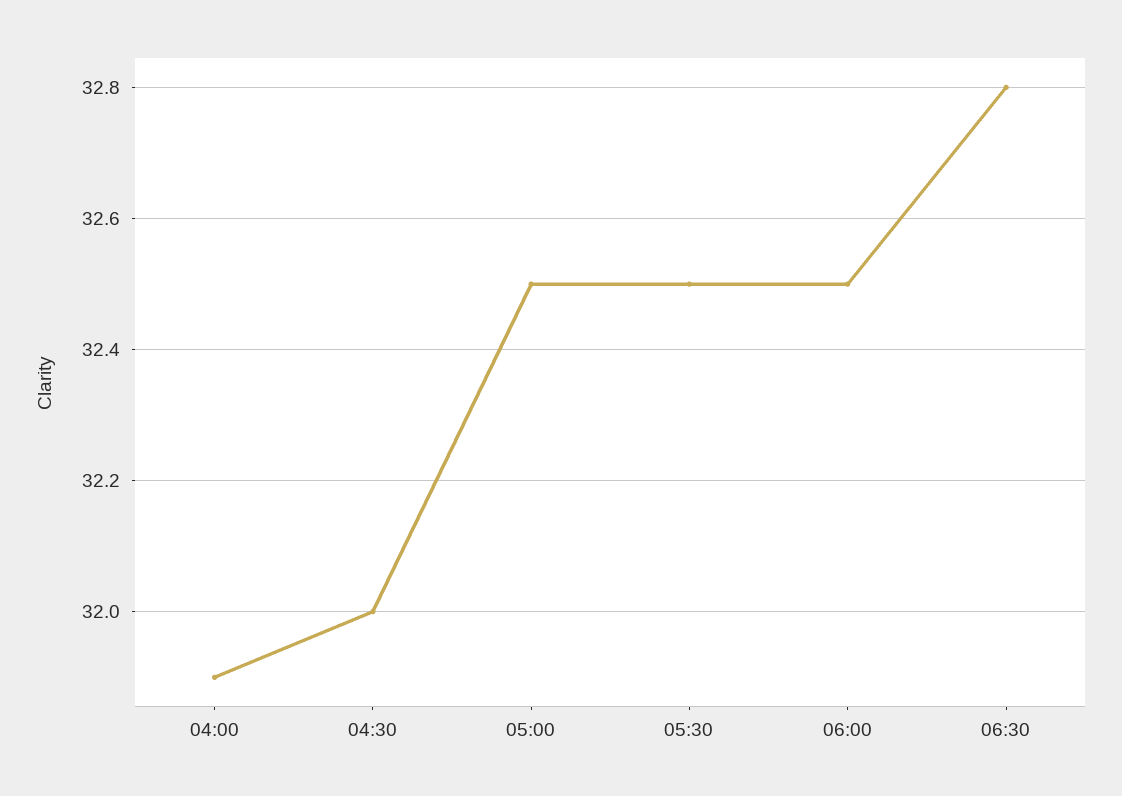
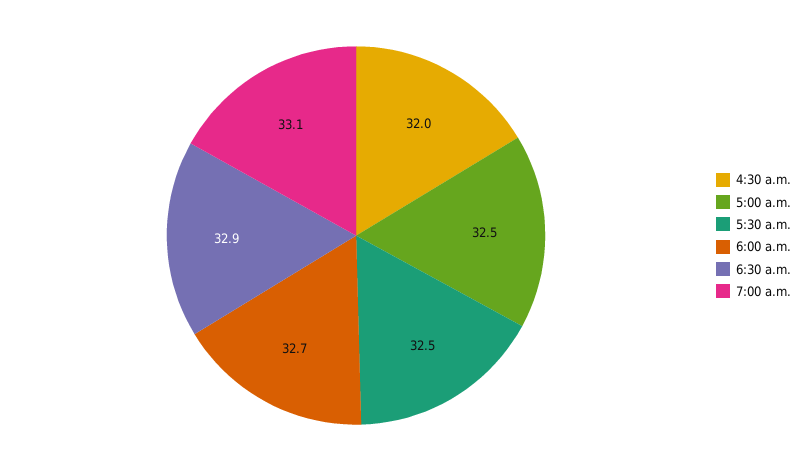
04:00: 31.9 -> none
06:00: 32.5 -> 32.7
06:30: 32.8 -> 32.9
7:00 a.m.: none -> 33.1

